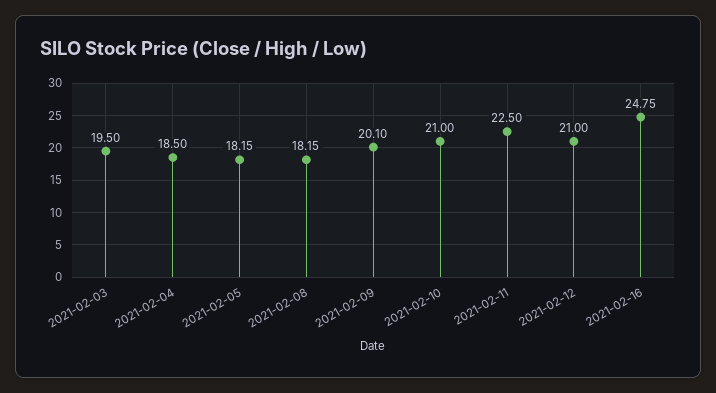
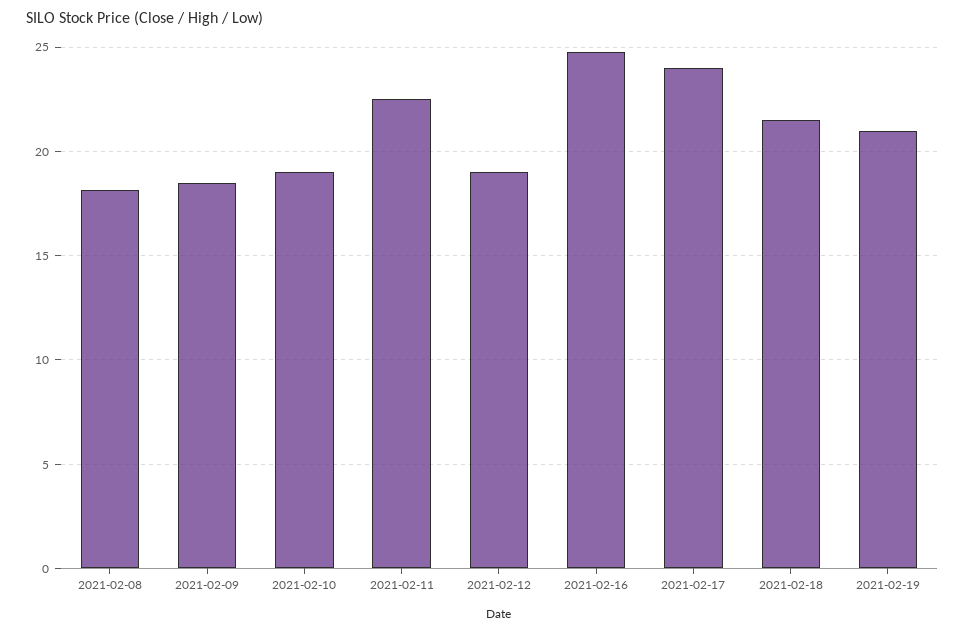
2021-02-03: 19.5 -> none
2021-02-04: 18.5 -> none
2021-02-05: 18.15 -> none
2021-02-09: 20.1 -> 18.5
2021-02-10: 21 -> 19
2021-02-12: 21 -> 19
2021-02-17: none -> 24
2021-02-18: none -> 21.5
2021-02-19: none -> 21

